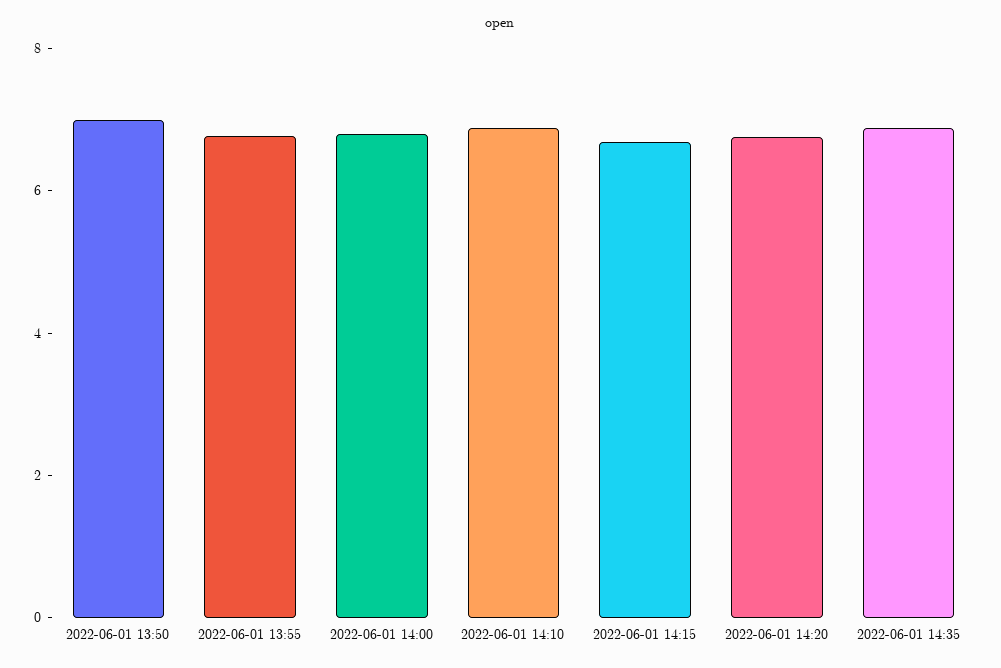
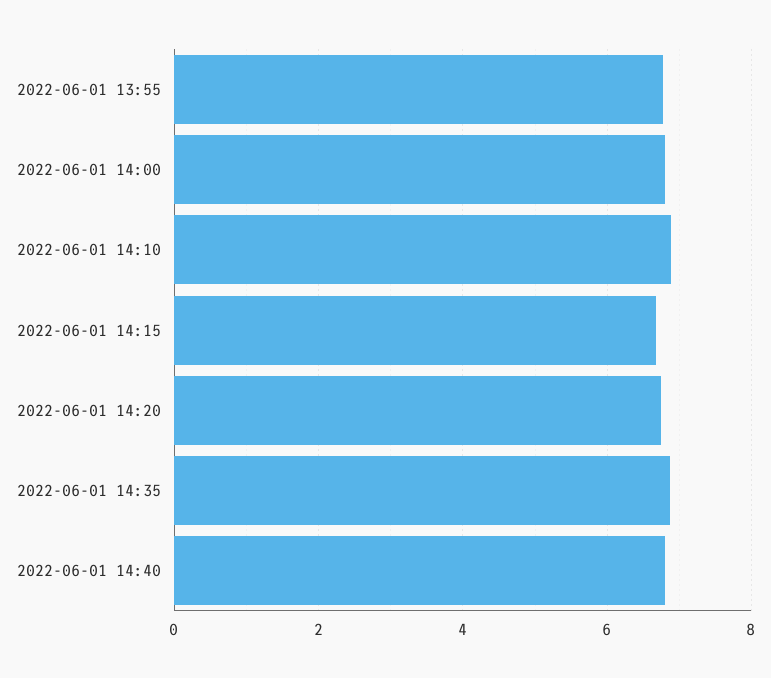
2022-06-01 13:50: 7 -> none
2022-06-01 14:40: none -> 6.8

